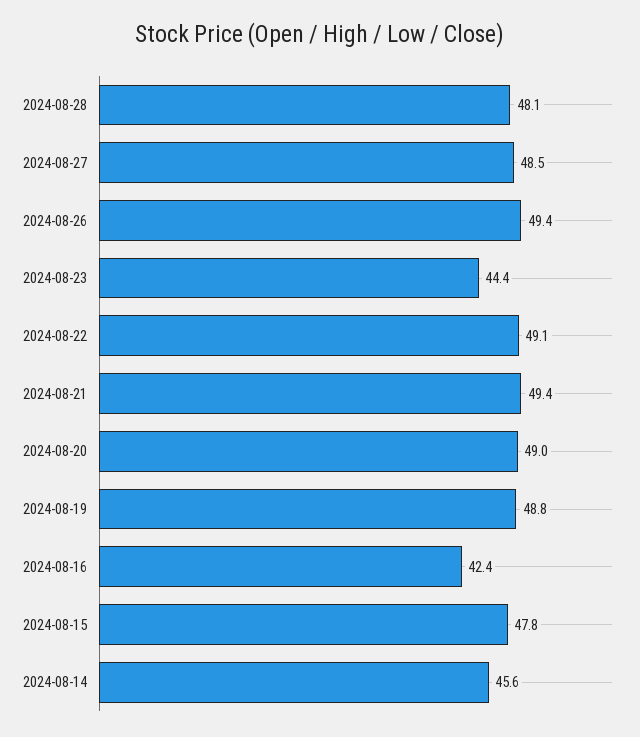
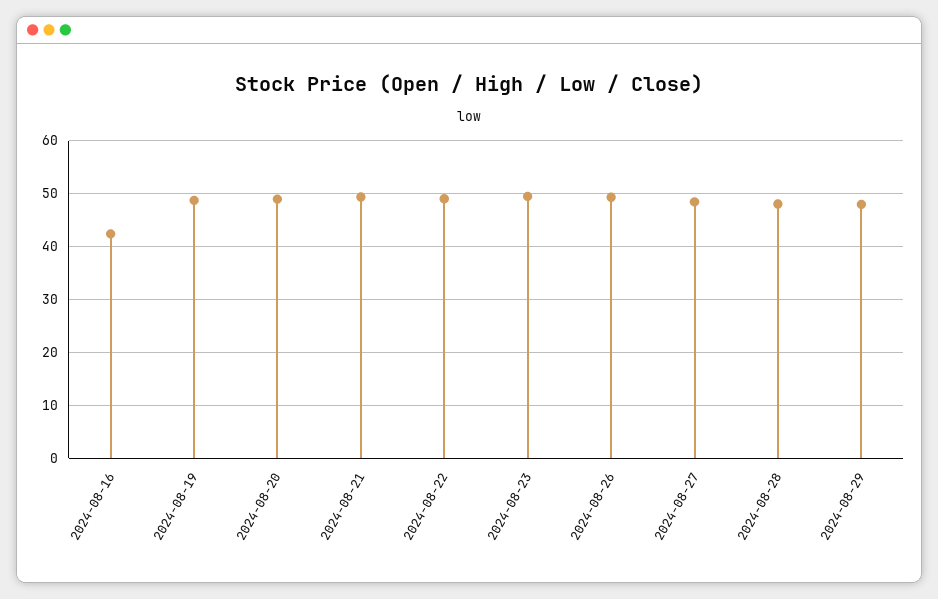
2024-08-23: 44.4 -> 50
2024-08-15: 47.8 -> none
2024-08-14: 45.6 -> none
2024-08-29: none -> 48

